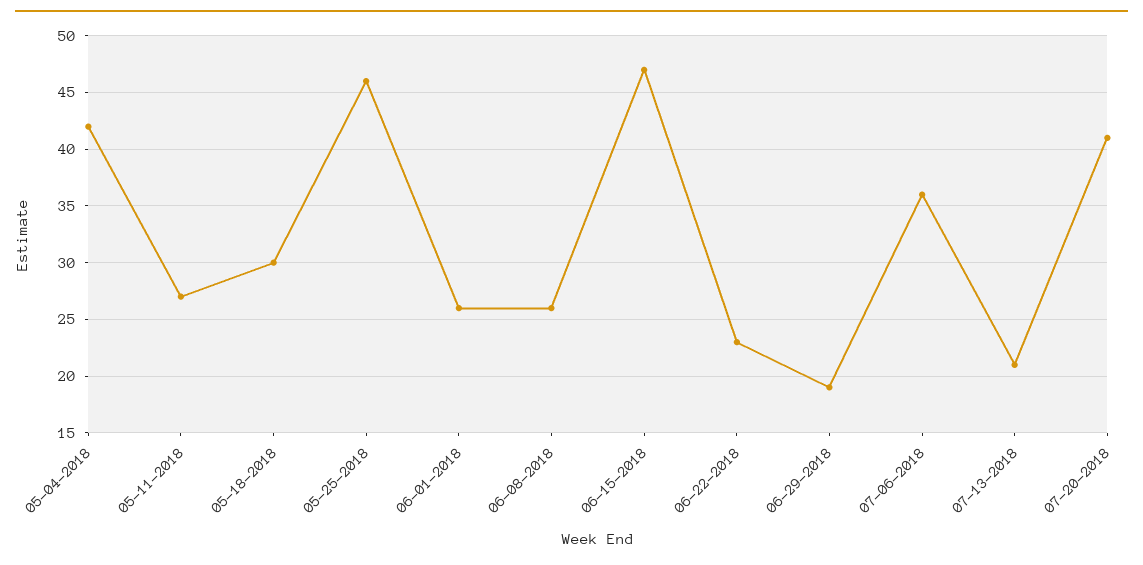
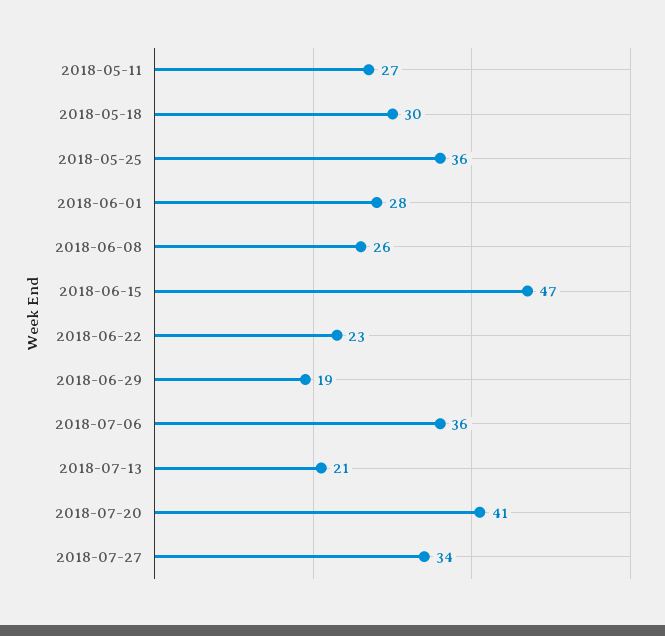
05-04-2018: 42 -> none
05-25-2018: 46 -> 36
06-01-2018: 26 -> 28
2018-07-27: none -> 34

